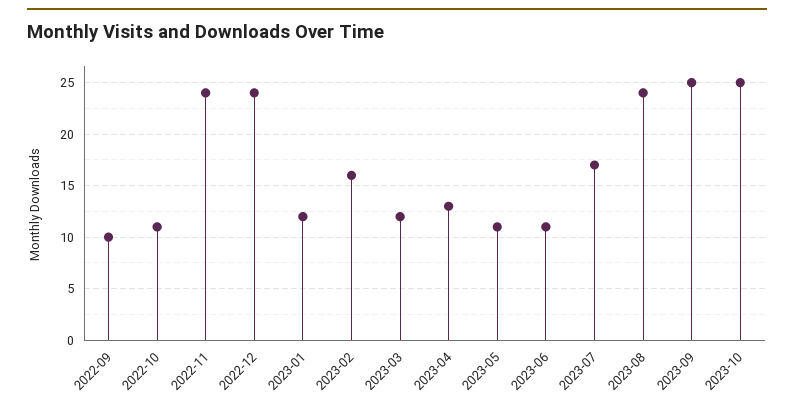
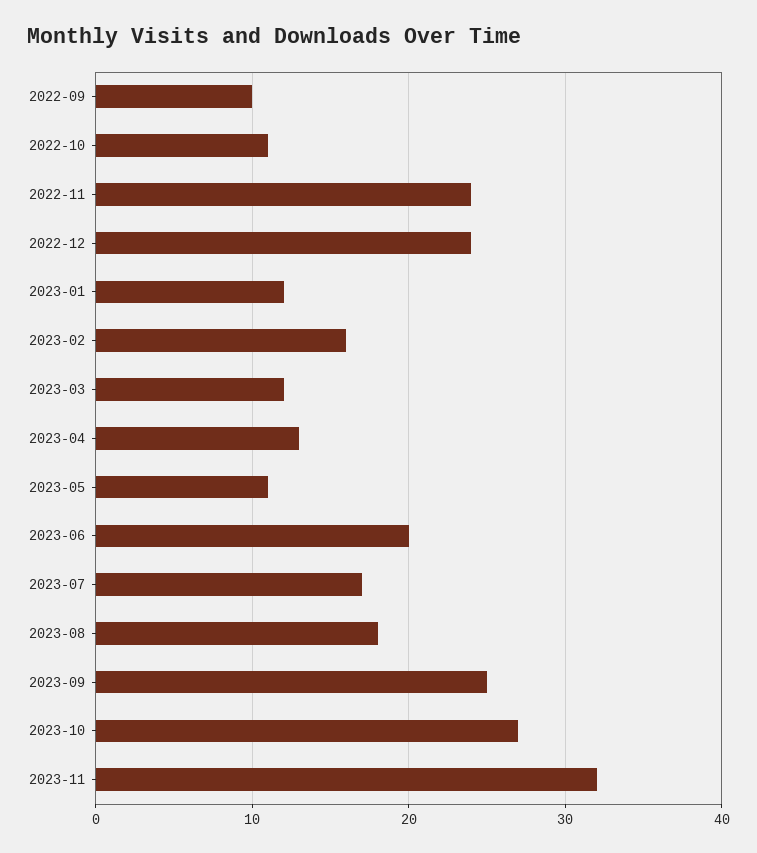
2023-06: 11 -> 20
2023-08: 24 -> 18
2023-10: 25 -> 27
2023-11: none -> 32

